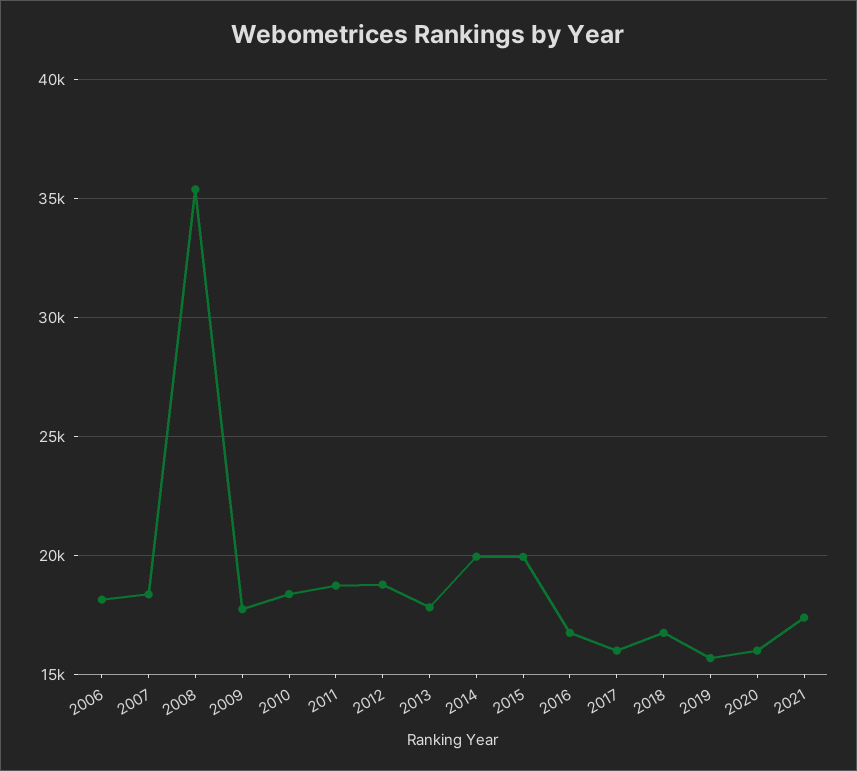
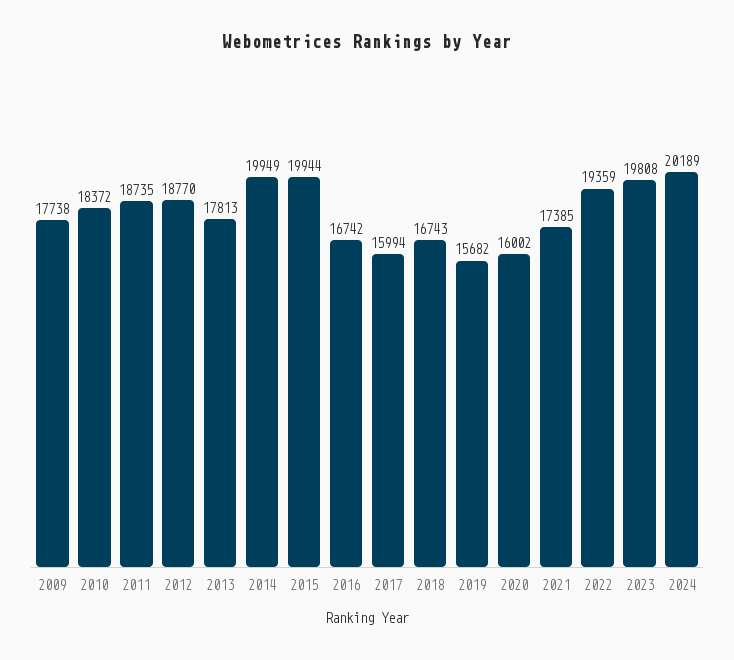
2006: 18000 -> none
2007: 18500 -> none
2008: 35500 -> none
2022: none -> 19359
2023: none -> 19808
2024: none -> 20189

